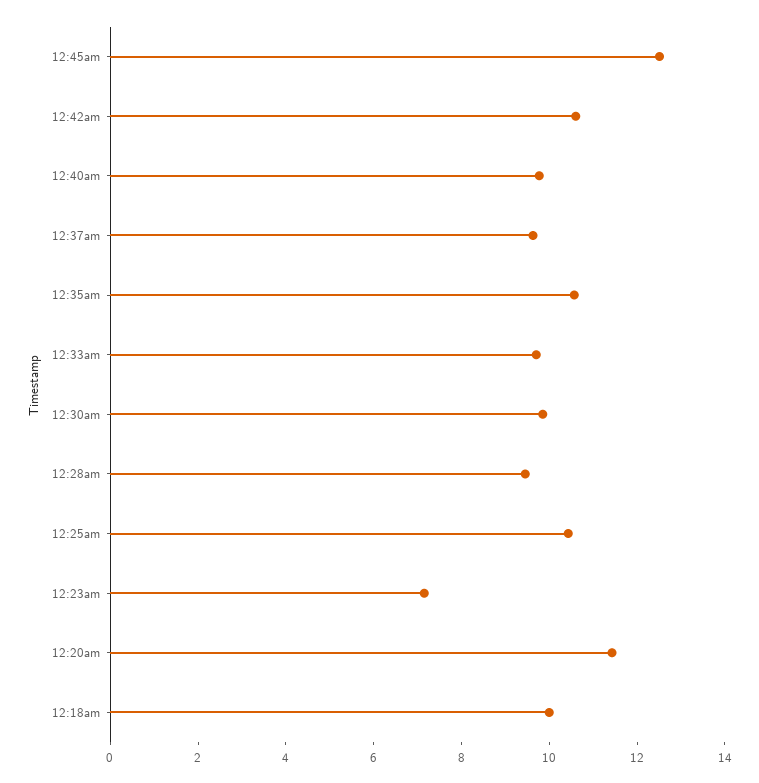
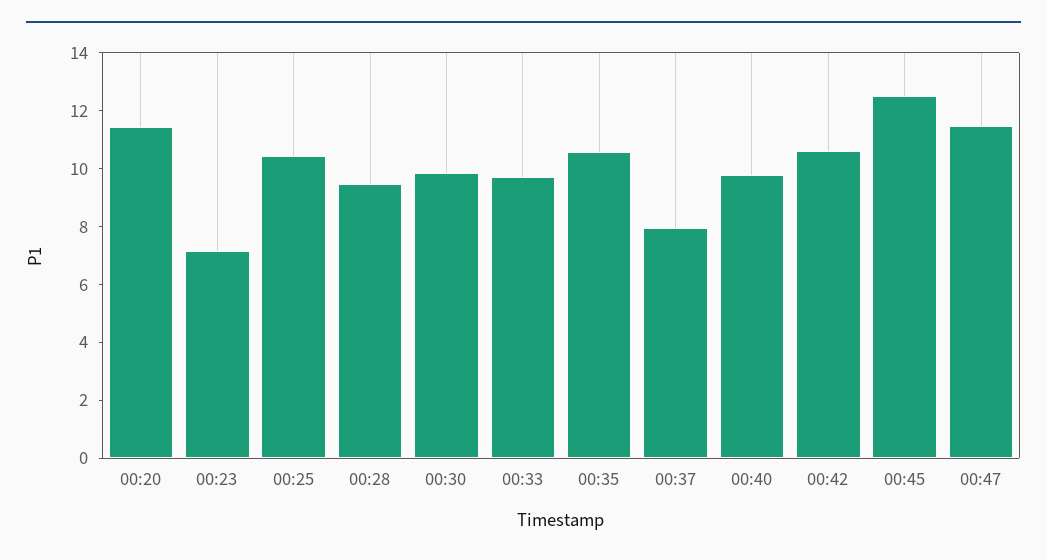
12:37am: 9.5 -> 8
12:18am: 10 -> none
00:47: none -> 11.5

